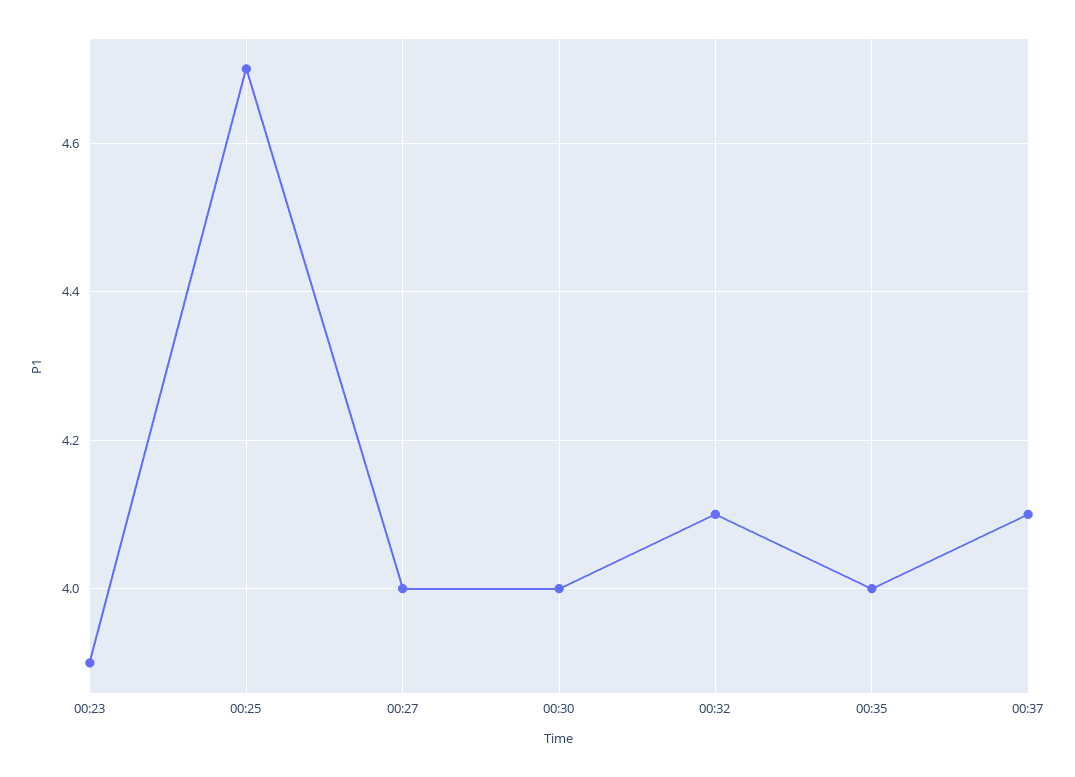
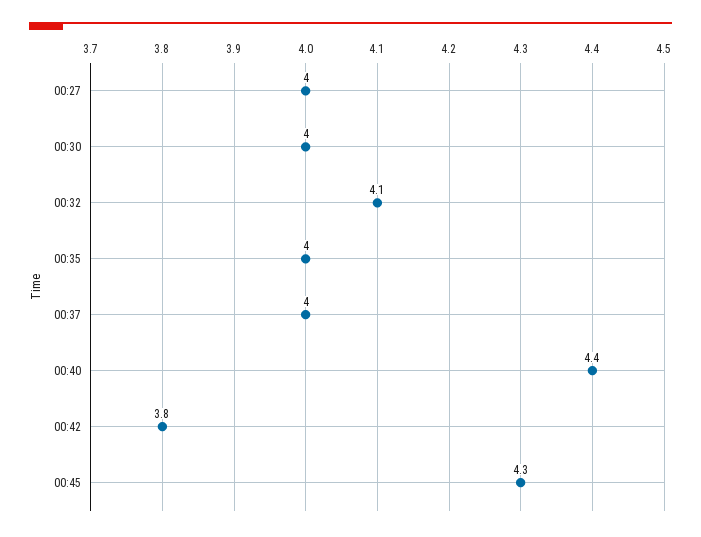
00:23: 3.9 -> none
00:25: 4.7 -> none
00:37: 4.1 -> 4
00:40: none -> 4.4
00:42: none -> 3.8
00:45: none -> 4.3

